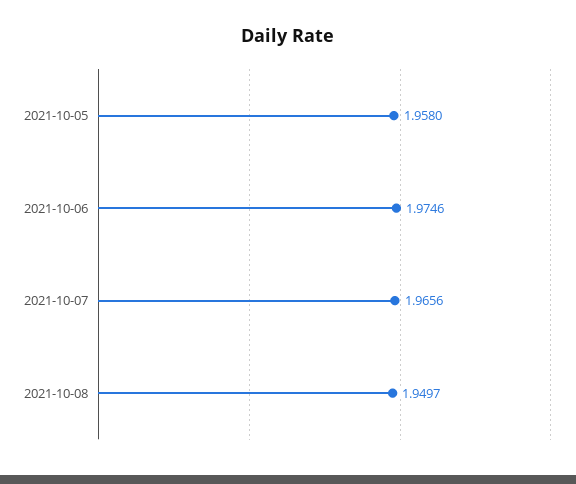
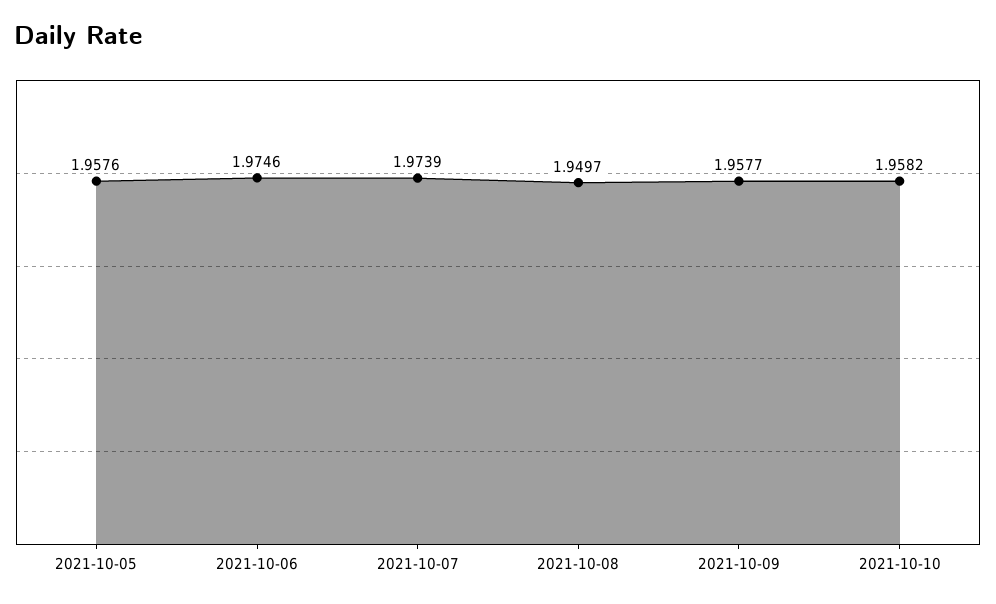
2021-10-05: 1.958 -> 1.9576
2021-10-07: 1.9656 -> 1.9739
2021-10-09: none -> 1.9577
2021-10-10: none -> 1.9582

